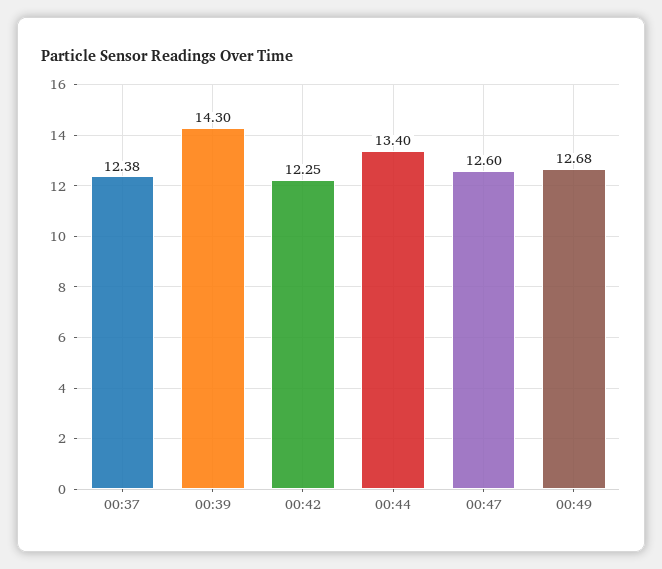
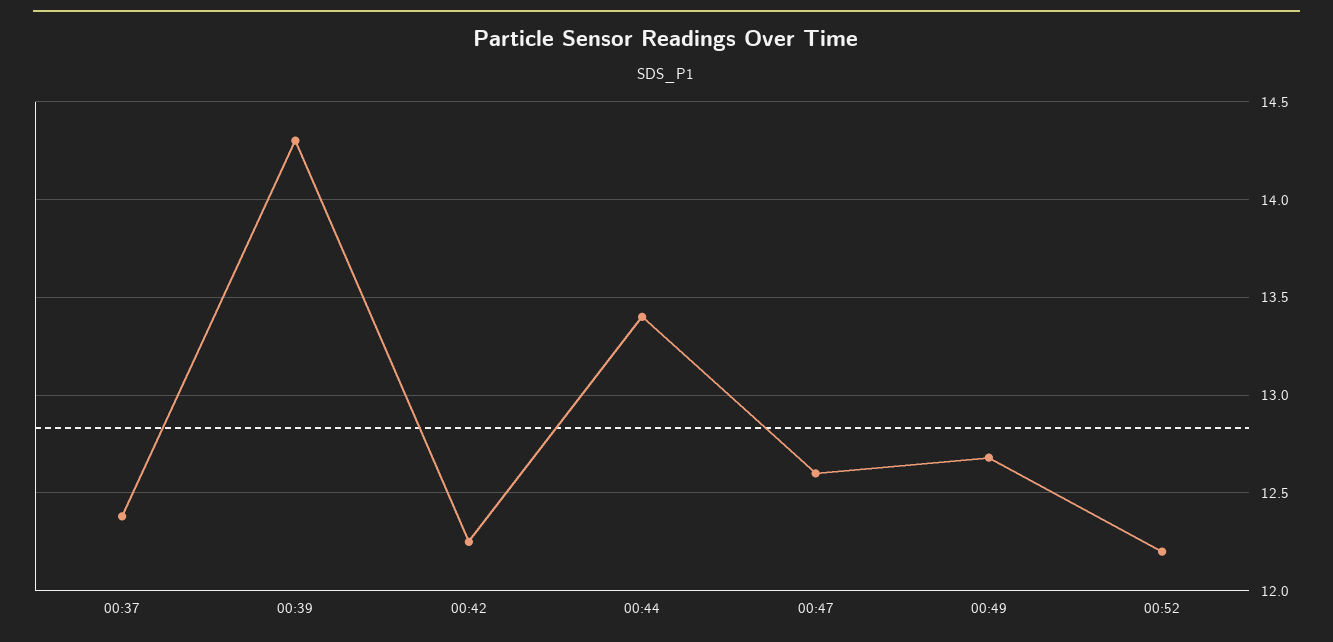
00:52: none -> 12.2

